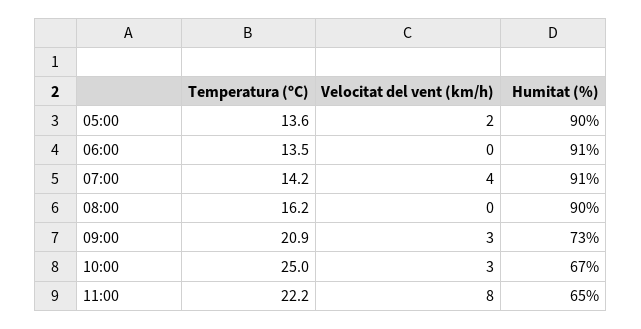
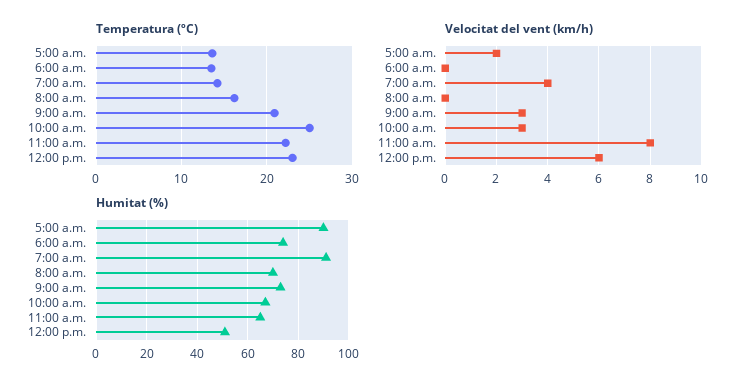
Humitat (%), 06:00: 91 -> 75
Humitat (%), 08:00: 90 -> 70
Temperatura (ºC), 12:00 p.m.: none -> 23
Velocitat del vent (km/h), 12:00 p.m.: none -> 6
Humitat (%), 12:00 p.m.: none -> 50

